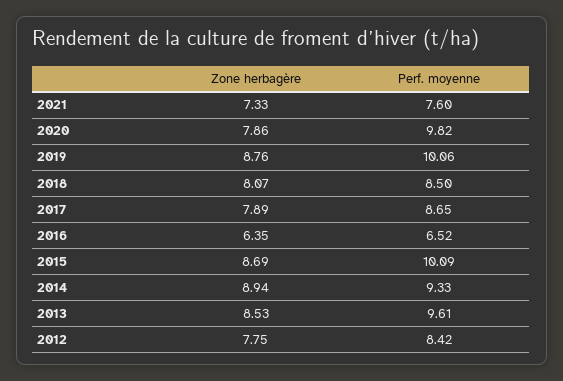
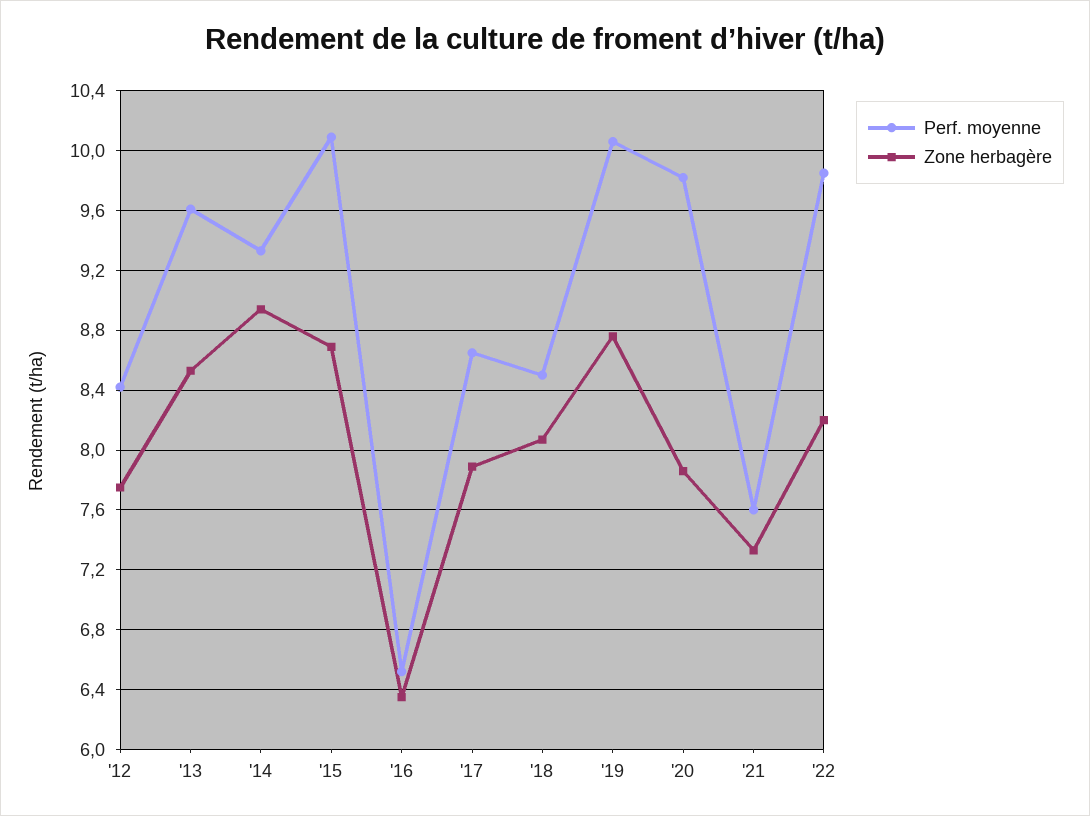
Perf. moyenne, '22: none -> 9.85
Zone herbagère, '22: none -> 8.2

